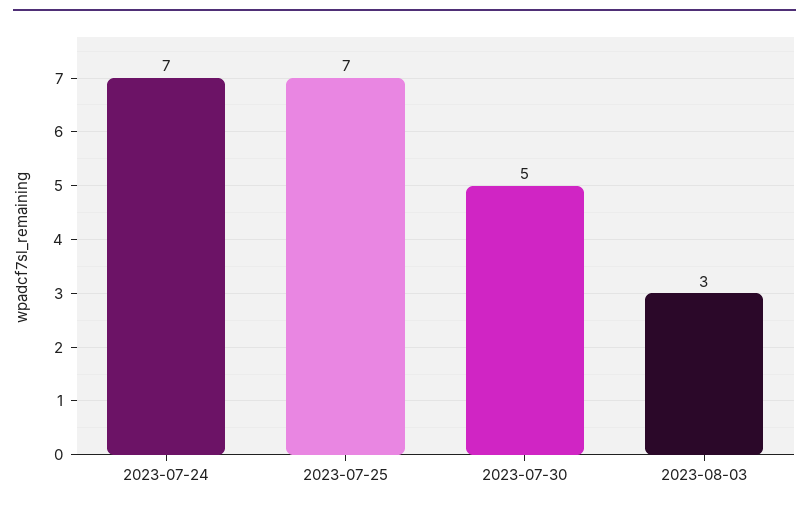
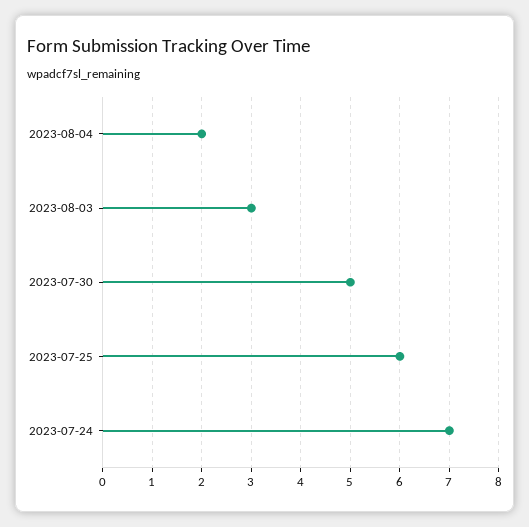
2023-07-25: 7 -> 6
2023-08-04: none -> 2

